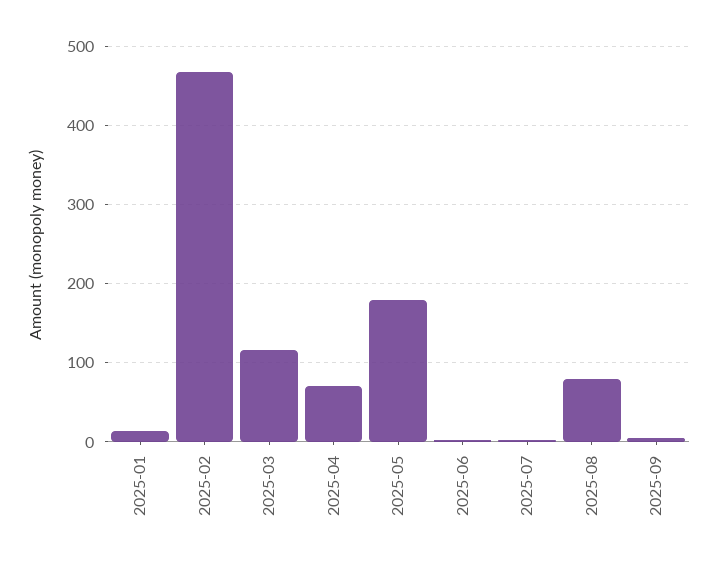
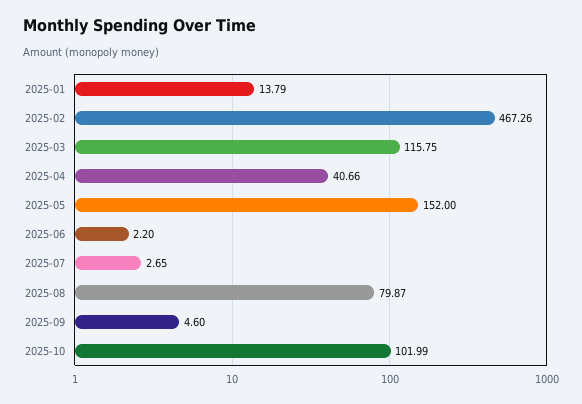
2025-04: 70 -> 40.66
2025-05: 180 -> 152
2025-10: none -> 101.99

